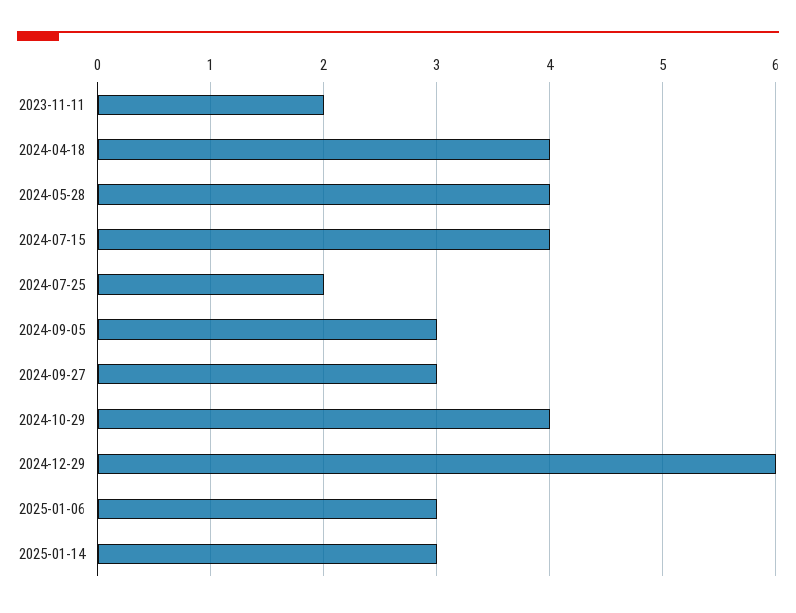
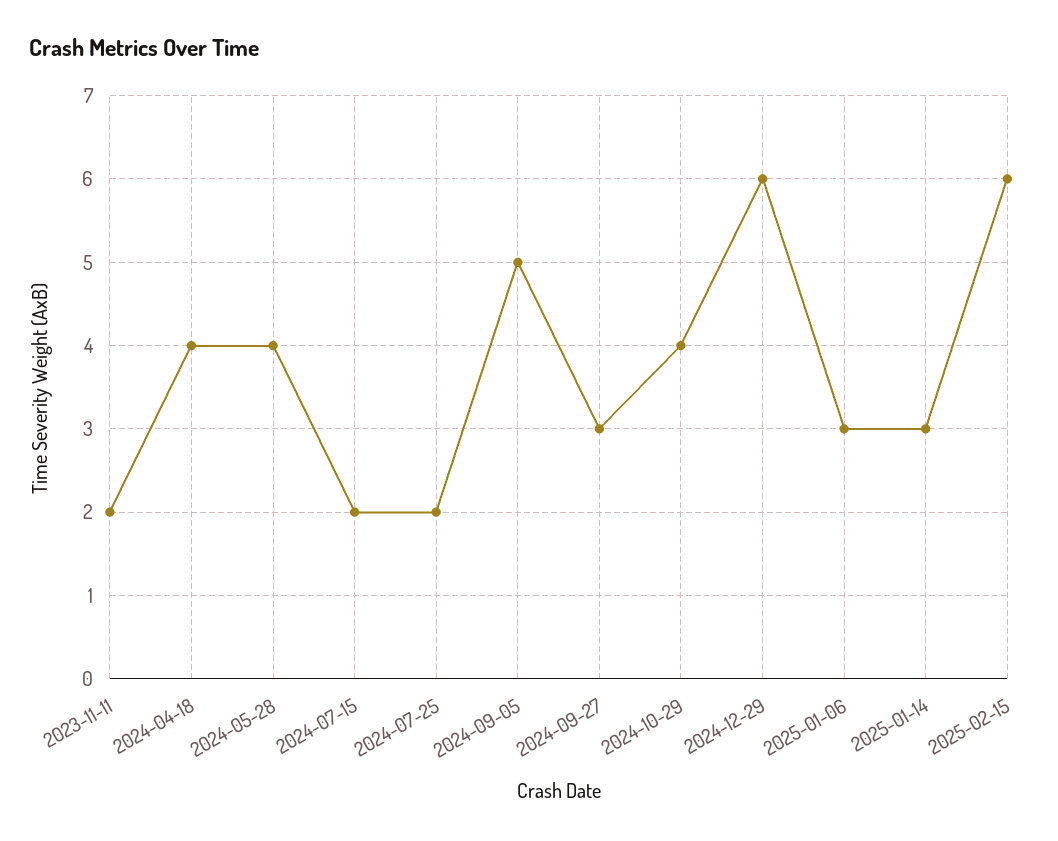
2024-07-15: 4 -> 2
2024-09-05: 3 -> 5
2025-02-15: none -> 6

